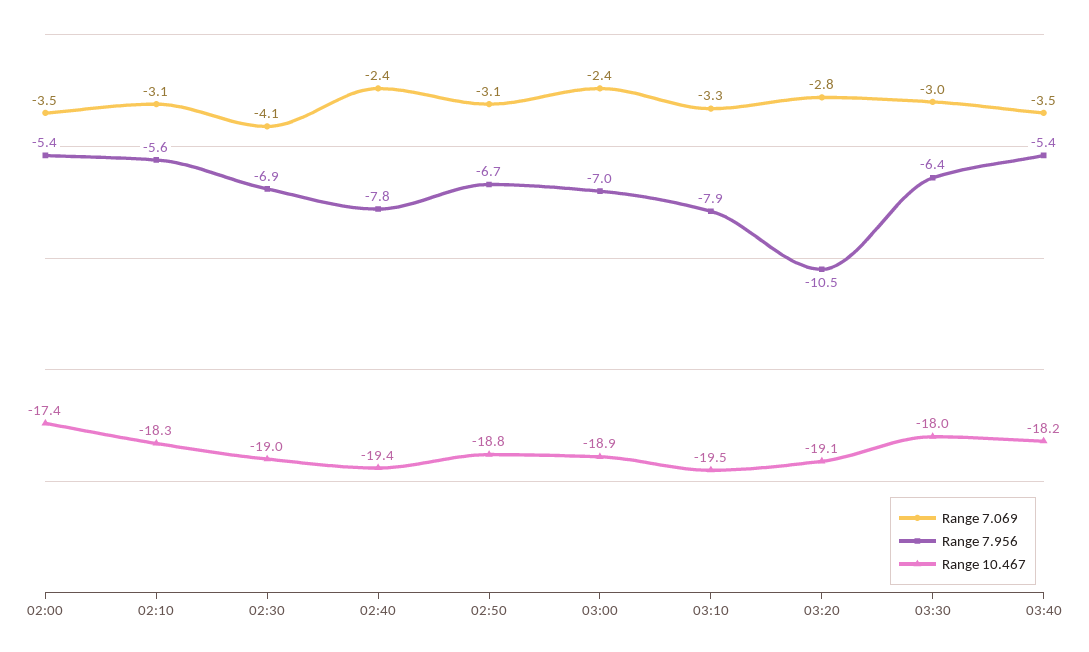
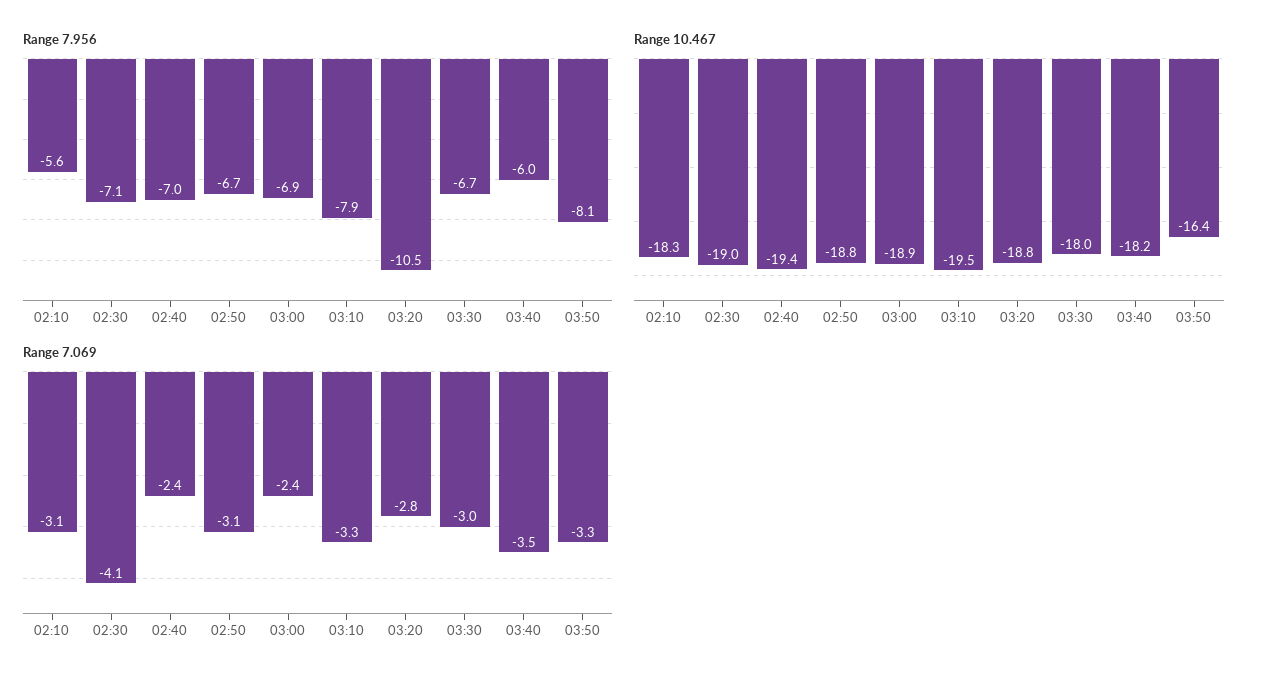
Range 7.069, 02:00: -3.5 -> none
Range 7.956, 02:00: -5.4 -> none
Range 10.467, 02:00: -17.4 -> none
Range 7.956, 02:30: -6.9 -> -7.1
Range 7.956, 02:40: -7.8 -> -7
Range 7.956, 03:00: -7 -> -6.9
Range 10.467, 03:20: -19.1 -> -18.8
Range 7.956, 03:30: -6.4 -> -6.7
Range 7.956, 03:40: -5.4 -> -6
Range 7.956, 03:50: none -> -8.1
Range 10.467, 03:50: none -> -16.4
Range 7.069, 03:50: none -> -3.3

